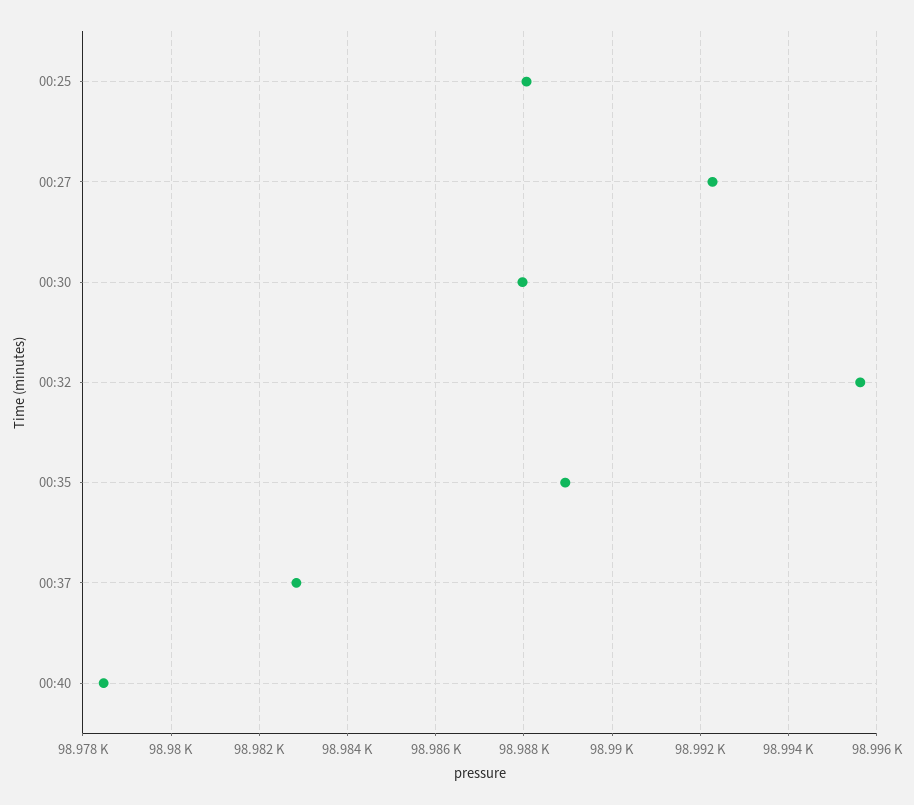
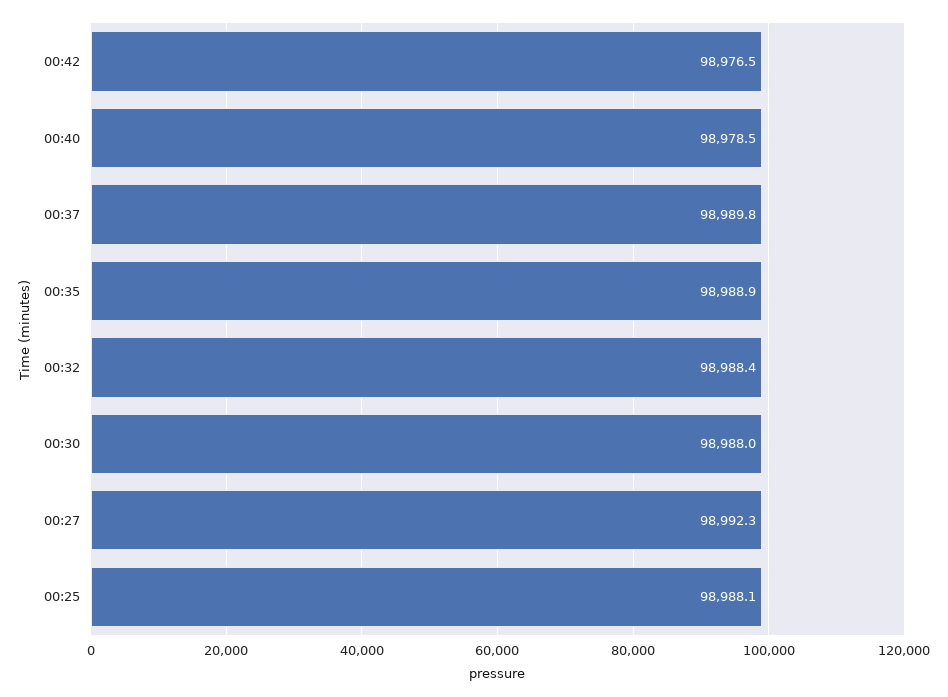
00:32: 98995.6 -> 98988.4
00:37: 98982.8 -> 98989.8
00:42: none -> 98976.5

